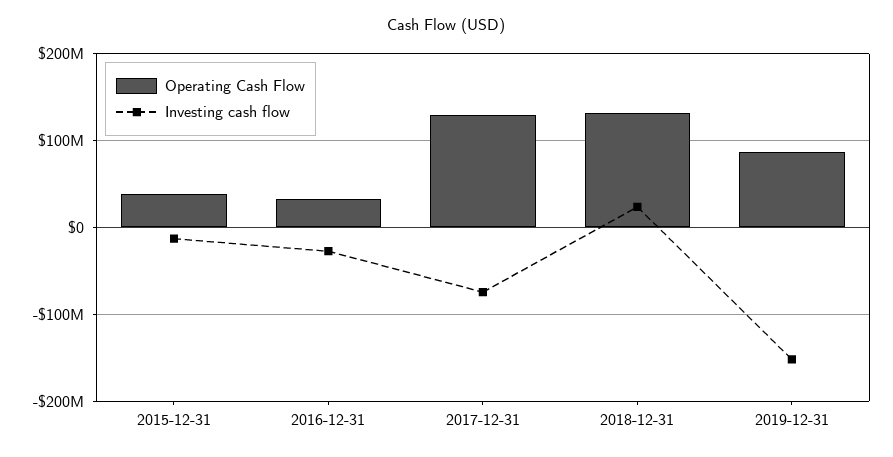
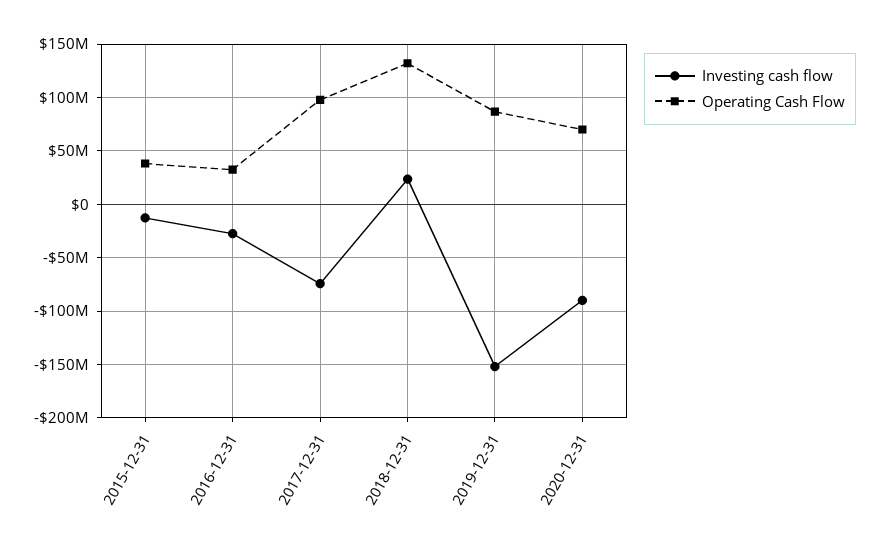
Operating Cash Flow, 2017-12-31: 130000000 -> 100000000
Investing cash flow, 2020-12-31: none -> -90000000
Operating Cash Flow, 2020-12-31: none -> 70000000

